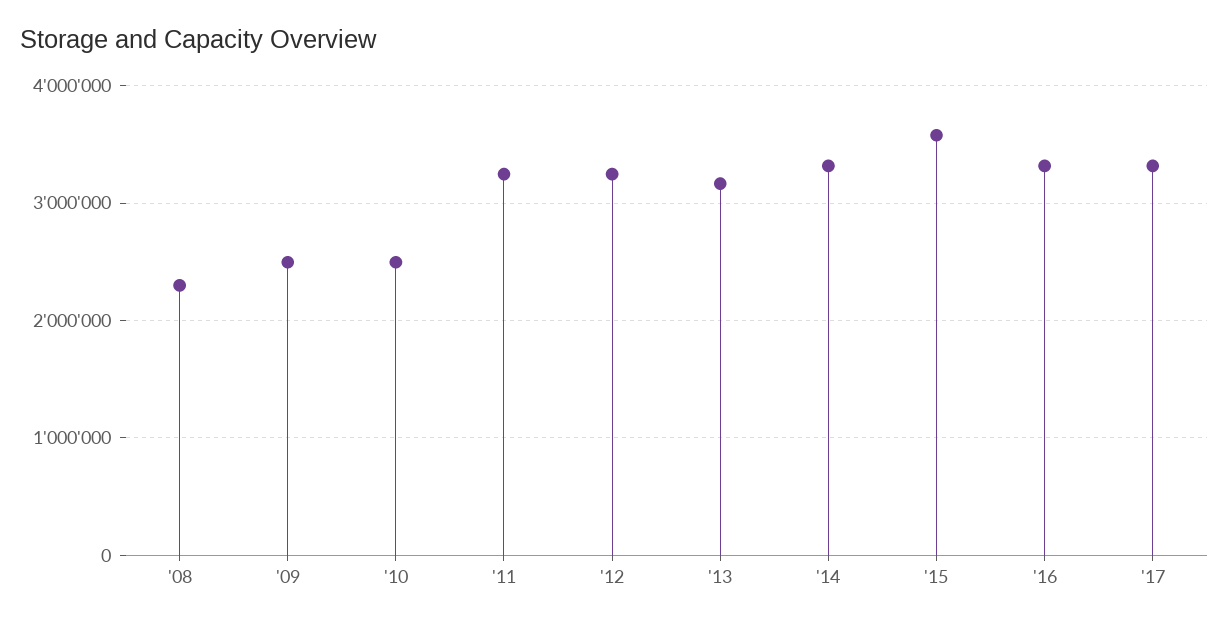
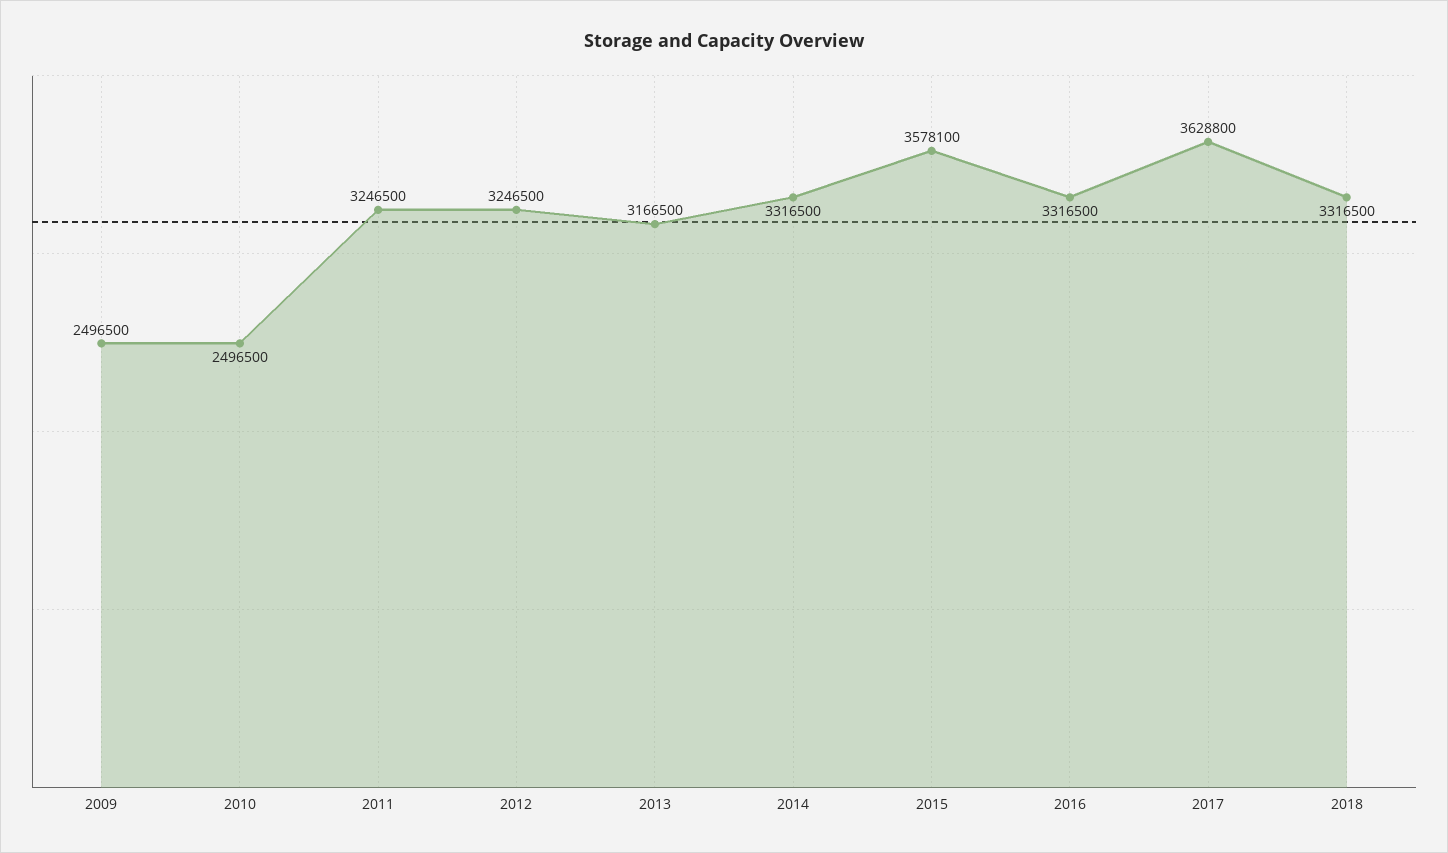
'08: 2300000 -> none
'17: 3300000 -> 3628800
2018: none -> 3316500

